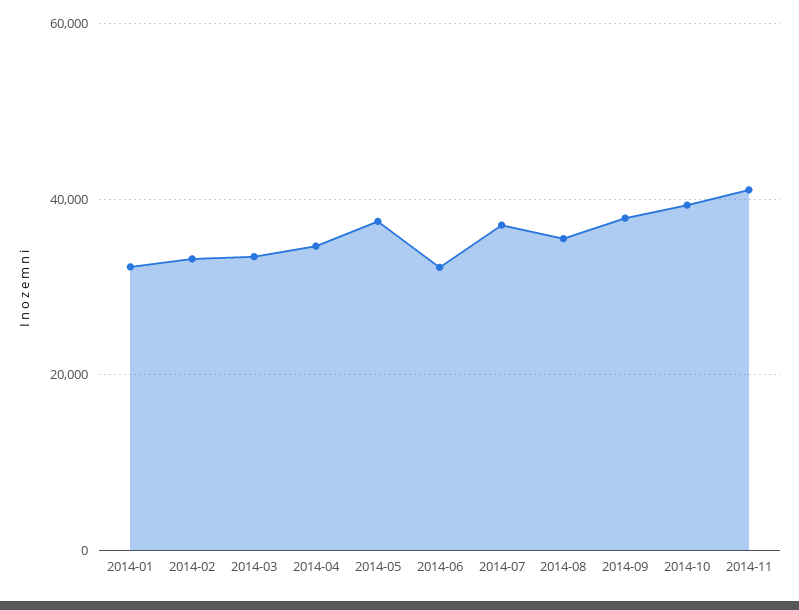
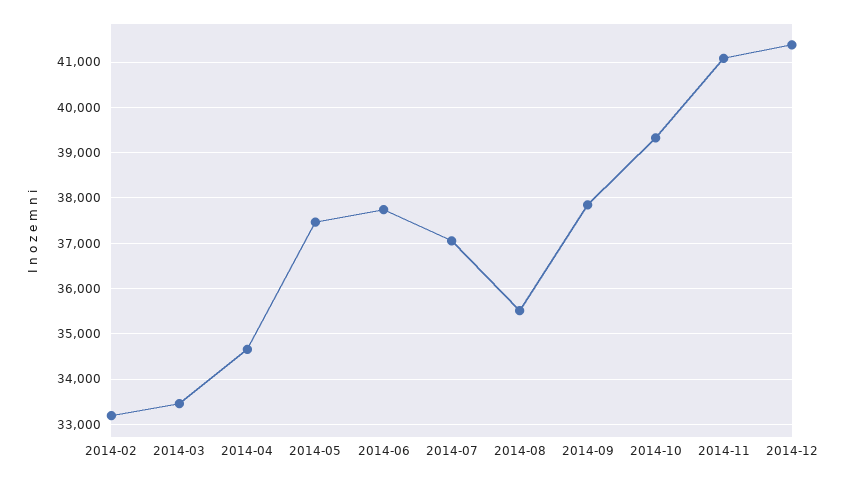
2014-01: 32000 -> none
2014-06: 32000 -> 37800
2014-12: none -> 41400

